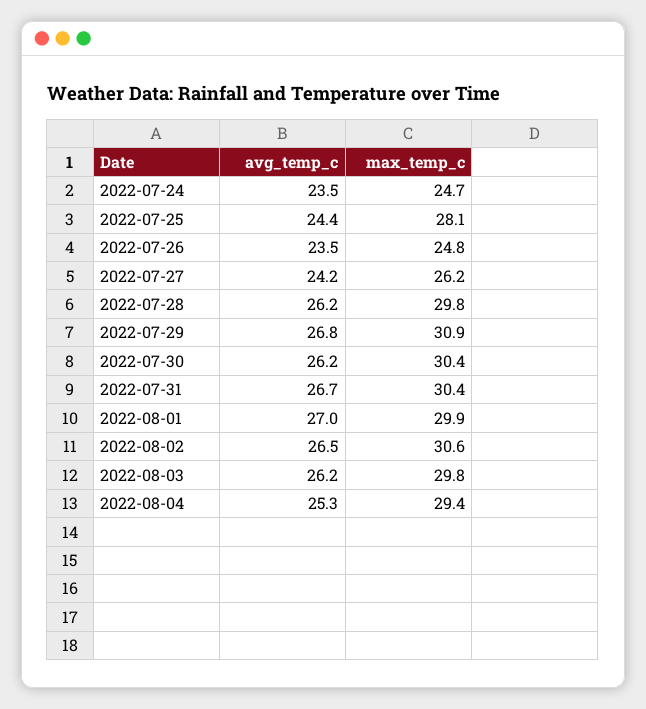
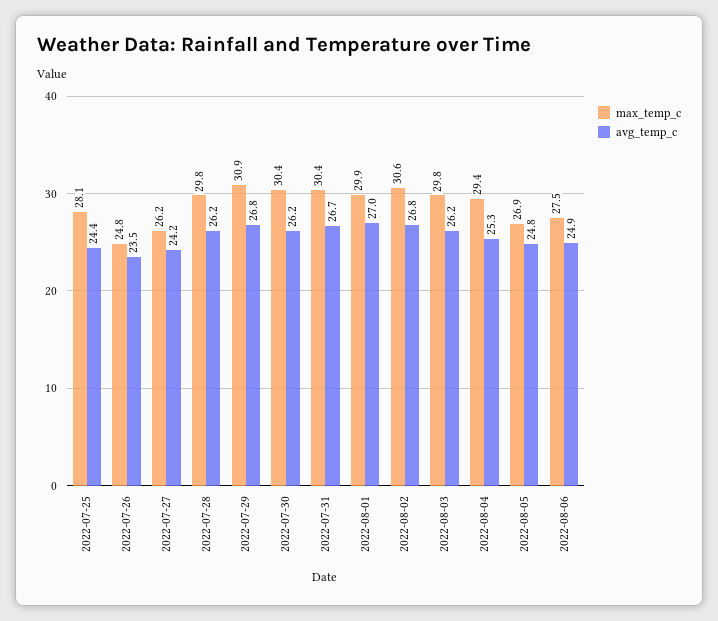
avg_temp_c, 2022-07-24: 23.5 -> none
max_temp_c, 2022-07-24: 24.7 -> none
avg_temp_c, 2022-08-02: 26.5 -> 26.8
max_temp_c, 2022-08-05: none -> 26.9
avg_temp_c, 2022-08-05: none -> 24.8
max_temp_c, 2022-08-06: none -> 27.5
avg_temp_c, 2022-08-06: none -> 24.9

